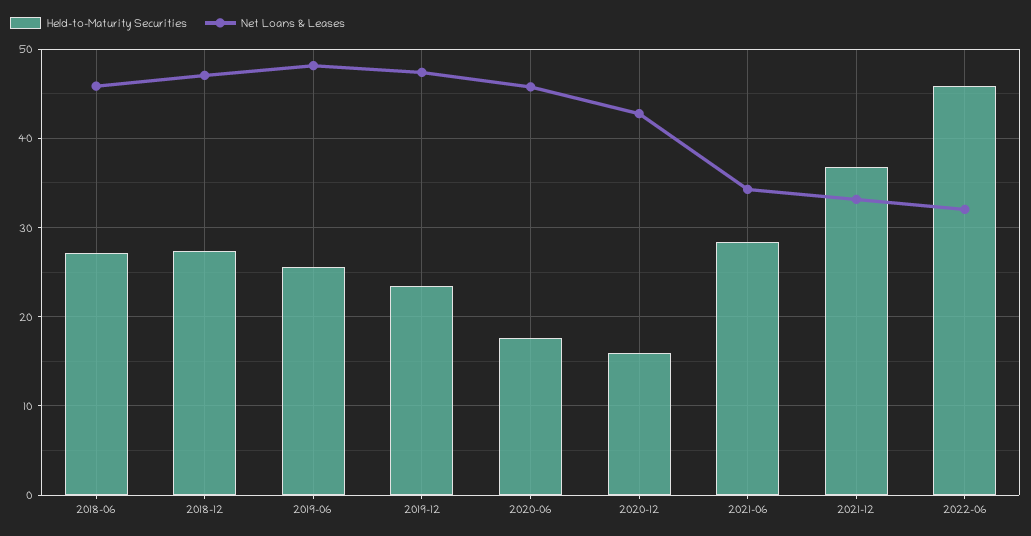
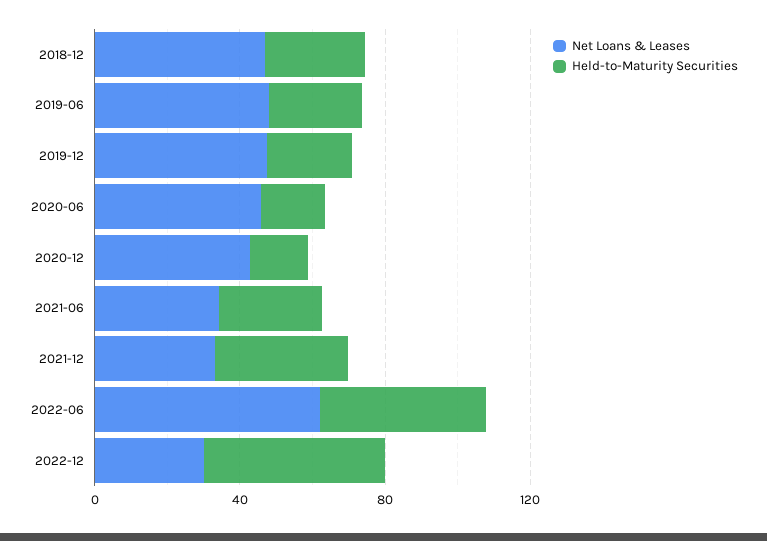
Held-to-Maturity Securities, 2018-06: 27 -> none
Net Loans & Leases, 2018-06: 46 -> none
Net Loans & Leases, 2022-06: 32 -> 60
Net Loans & Leases, 2022-12: none -> 30
Held-to-Maturity Securities, 2022-12: none -> 50

